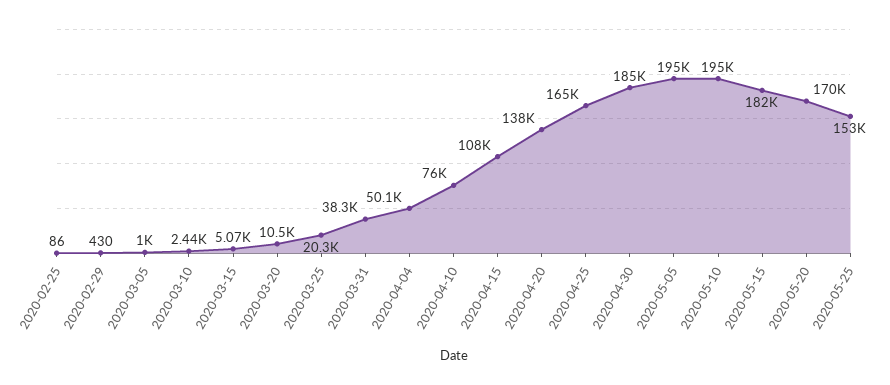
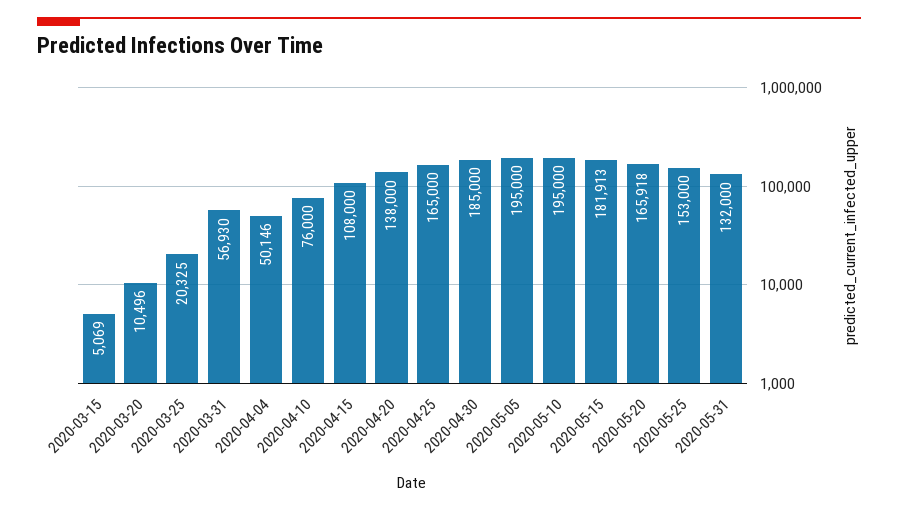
2020-02-25: 86 -> none
2020-02-29: 430 -> none
2020-03-05: 1000 -> none
2020-03-10: 2440 -> none
2020-03-31: 38300 -> 56930
2020-05-20: 170000 -> 165918
2020-05-31: none -> 132000

